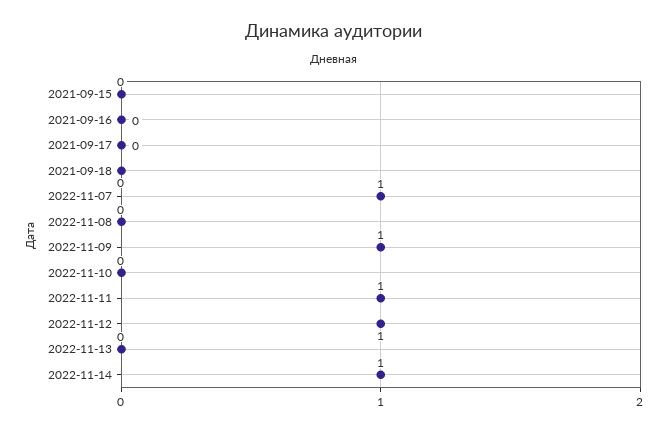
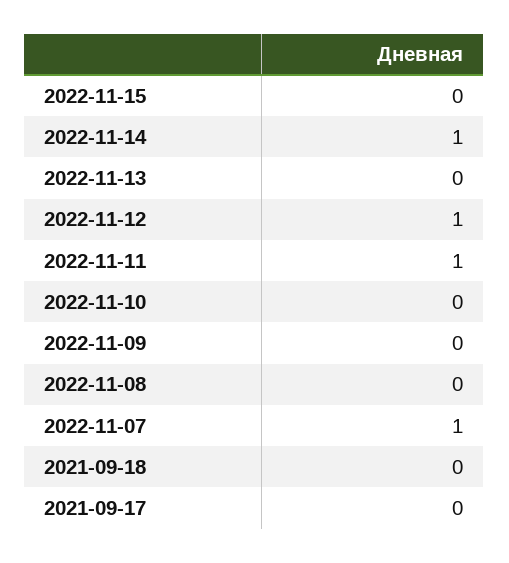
2021-09-15: 0 -> none
2021-09-16: 0 -> none
2022-11-09: 1 -> 0
2022-11-15: none -> 0

